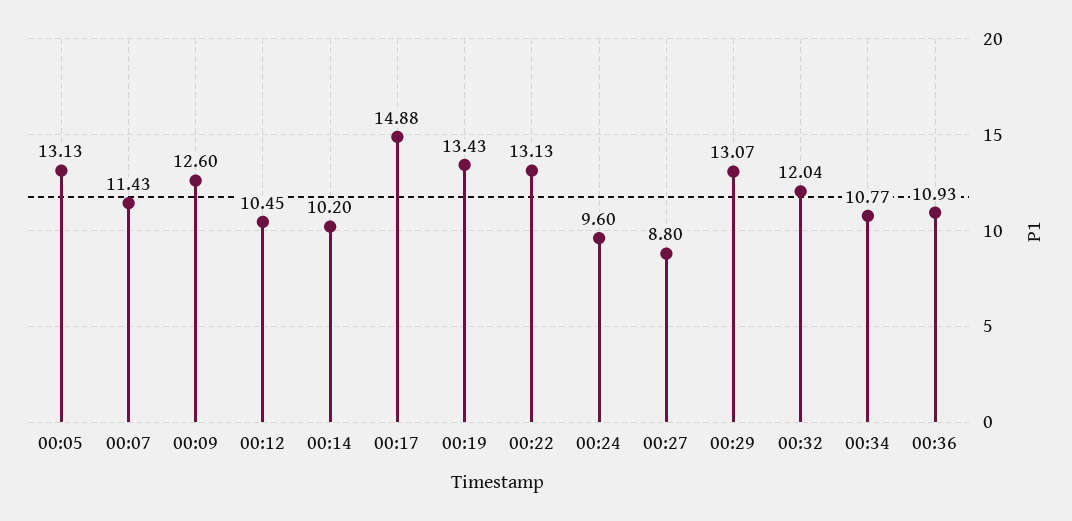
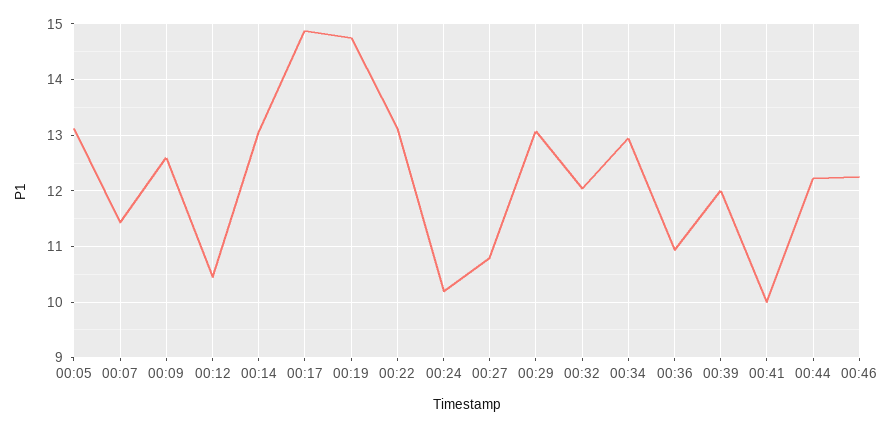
00:14: 10.2 -> 13
00:19: 13.43 -> 14.8
00:24: 9.6 -> 10.2
00:27: 8.8 -> 10.8
00:34: 10.77 -> 13
00:39: none -> 12
00:41: none -> 10
00:44: none -> 12.2
00:46: none -> 12.2

